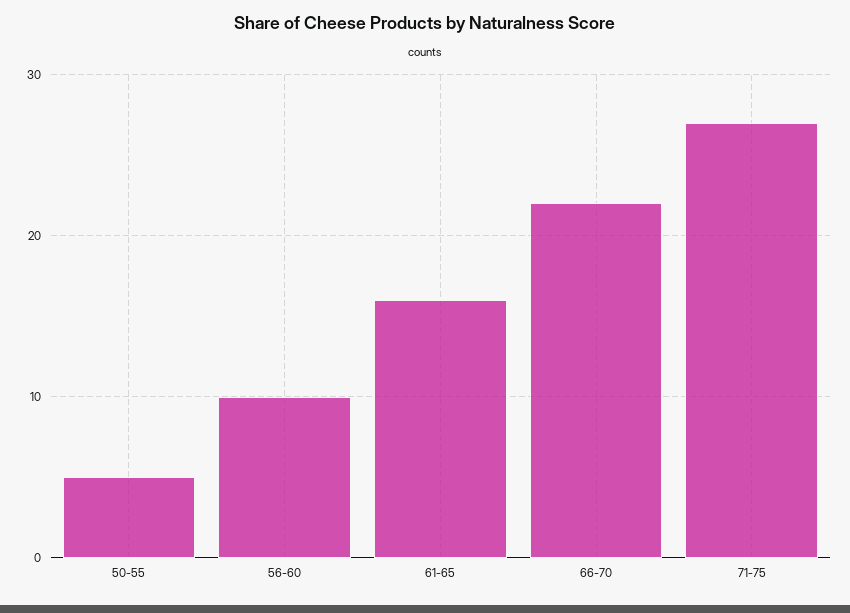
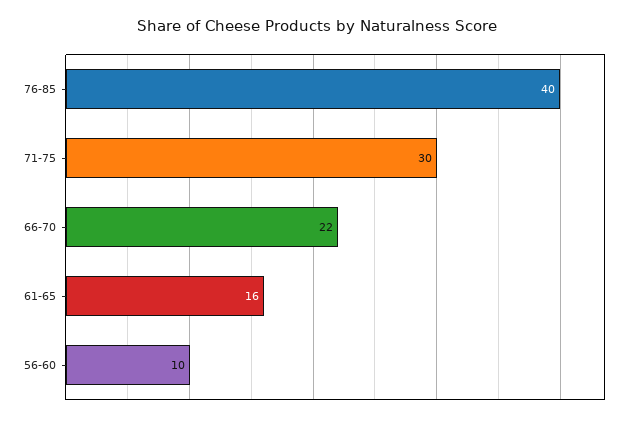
50-55: 5 -> none
71-75: 27 -> 30
76-85: none -> 40

